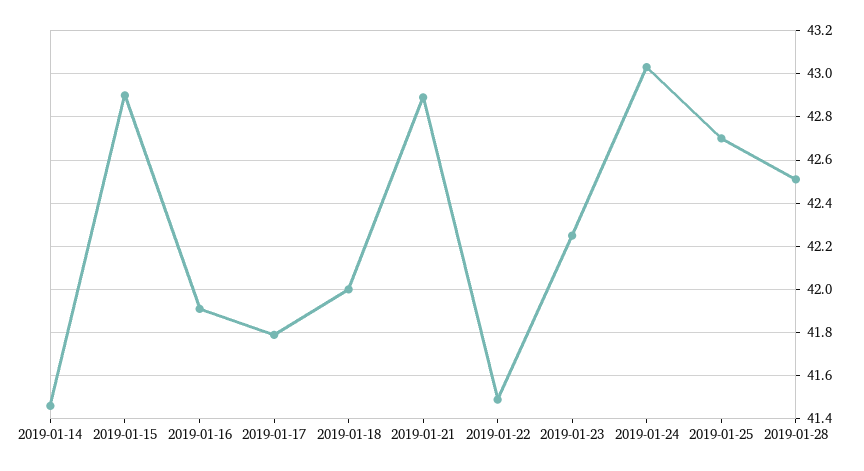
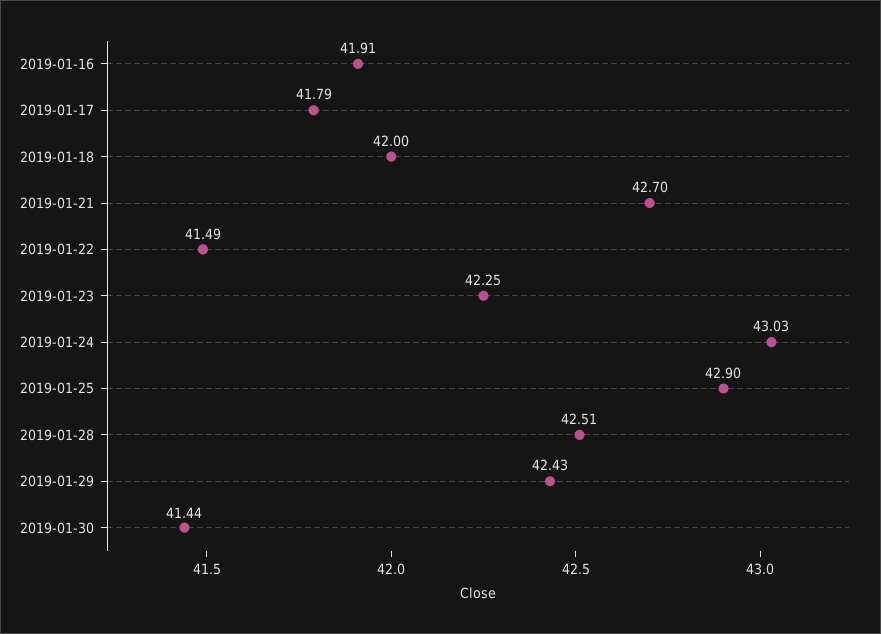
2019-01-14: 41.45 -> none
2019-01-15: 42.9 -> none
2019-01-21: 42.9 -> 42.7
2019-01-25: 42.7 -> 42.9
2019-01-29: none -> 42.43
2019-01-30: none -> 41.44

